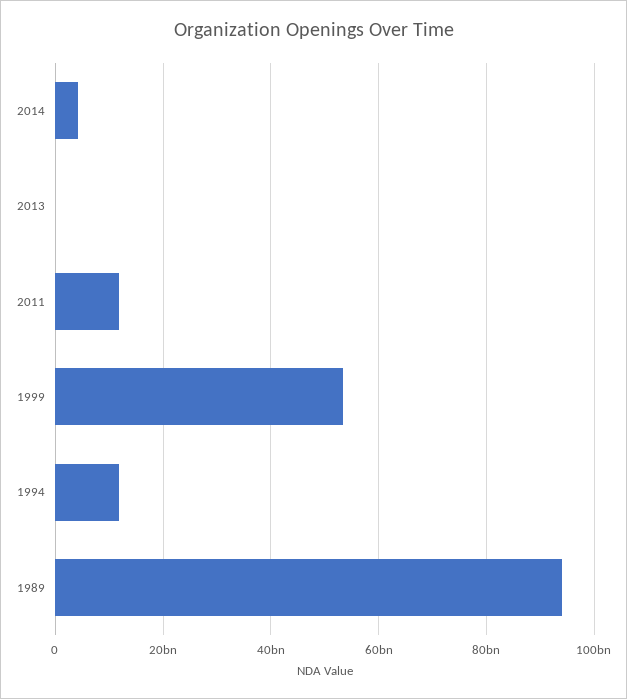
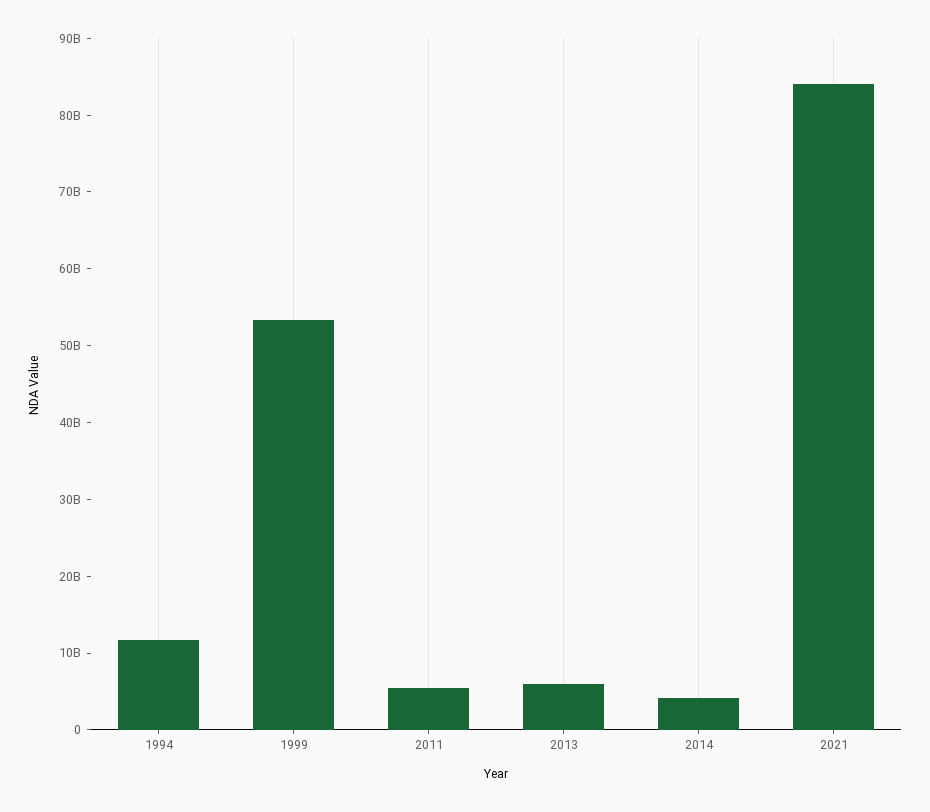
2013: 0 -> 6000000000
2011: 12000000000 -> 6000000000
1989: 94000000000 -> none
2021: none -> 84000000000

